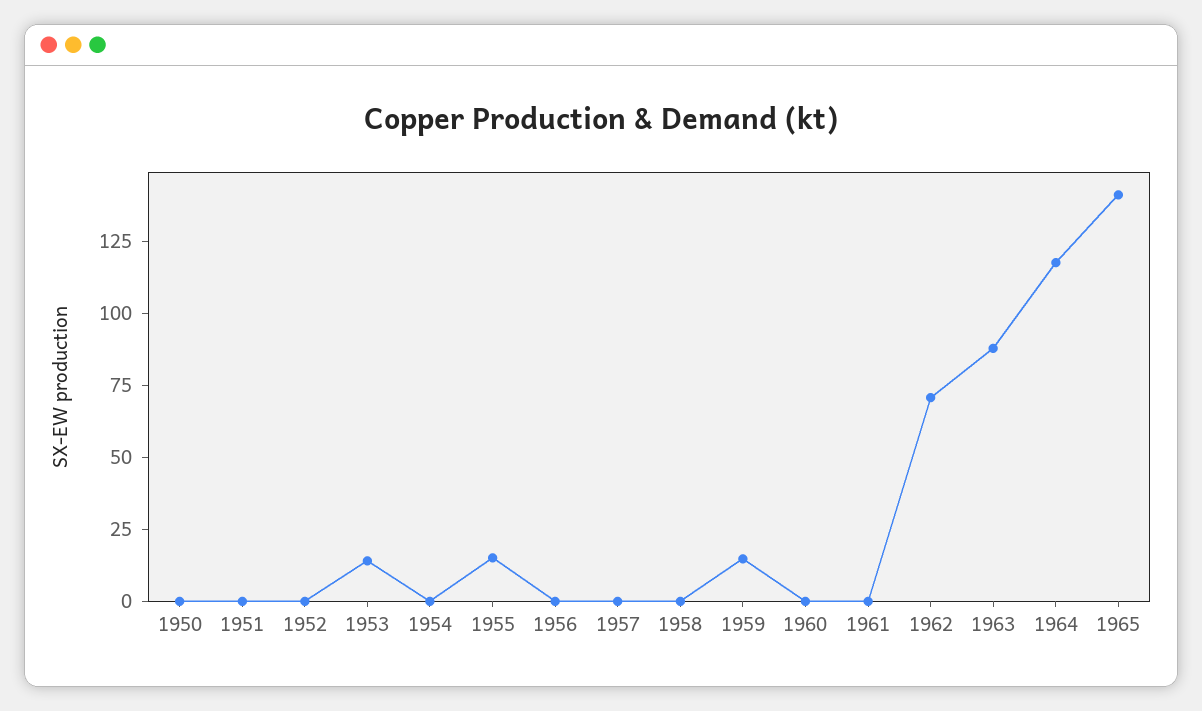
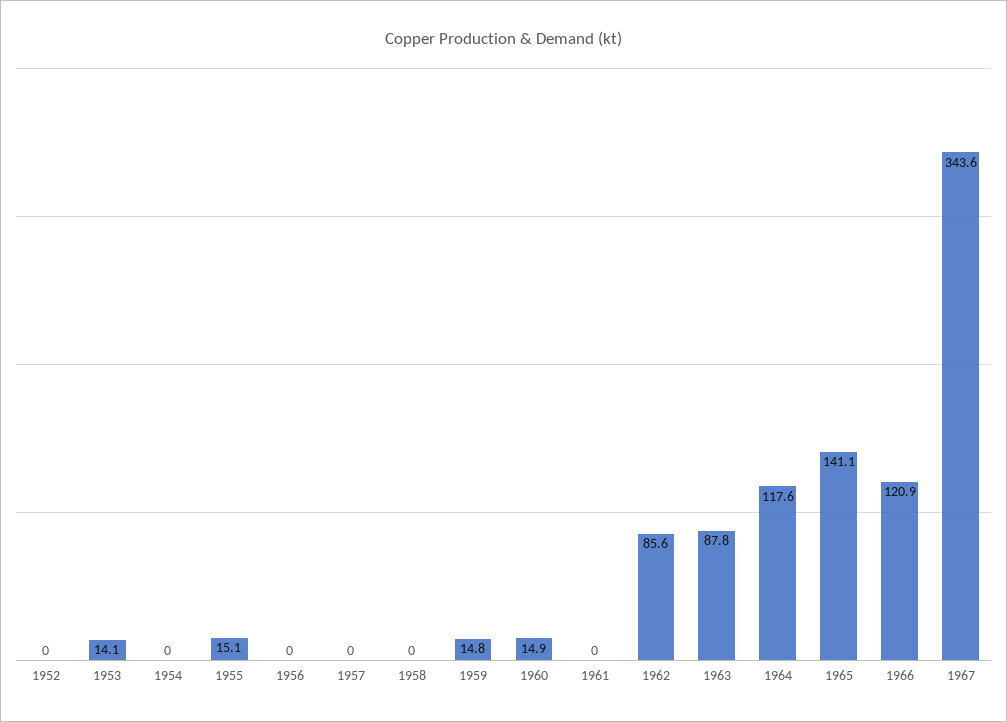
1950: 0 -> none
1951: 0 -> none
1960: 0 -> 14.9
1962: 70 -> 85.6
1966: none -> 120.9
1967: none -> 343.6

